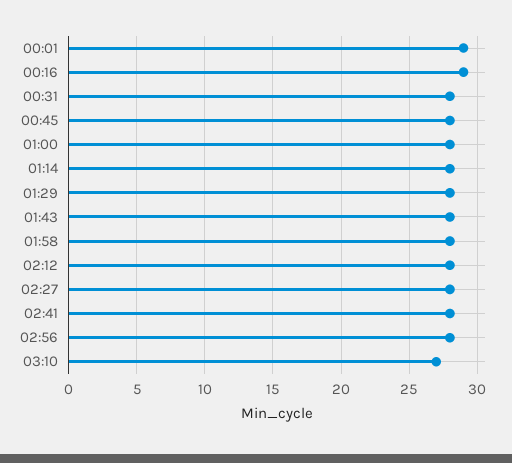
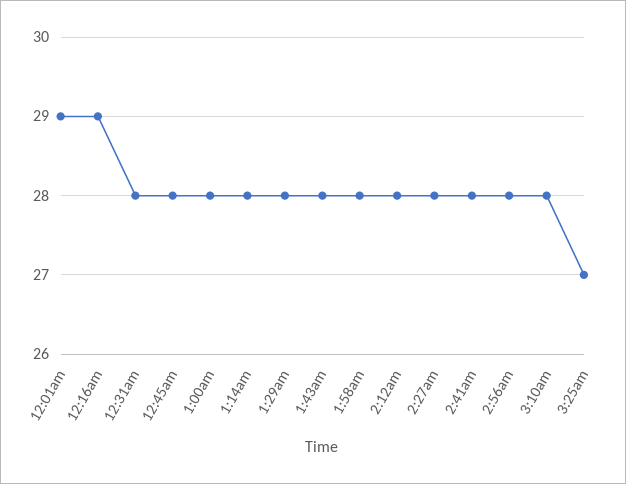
03:10: 27 -> 28
3:25am: none -> 27

